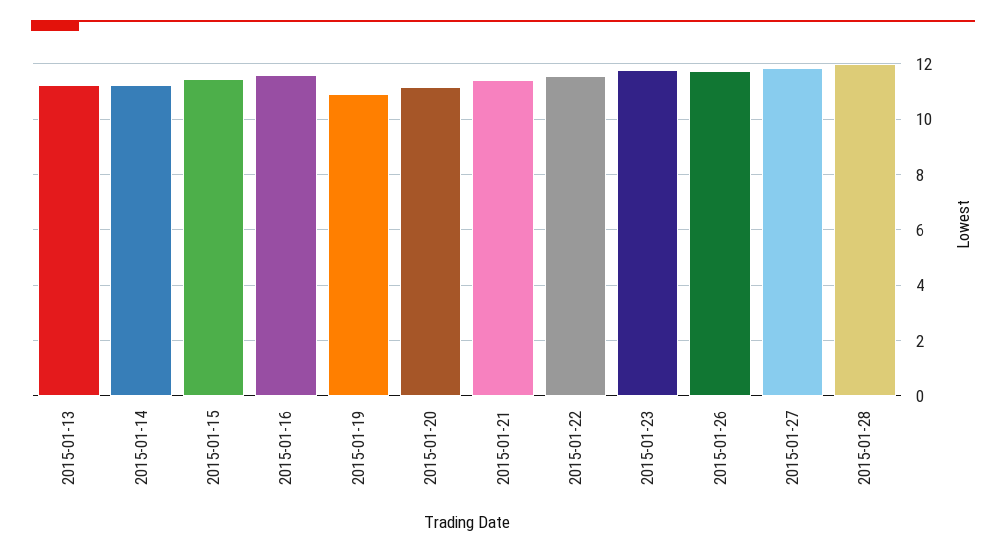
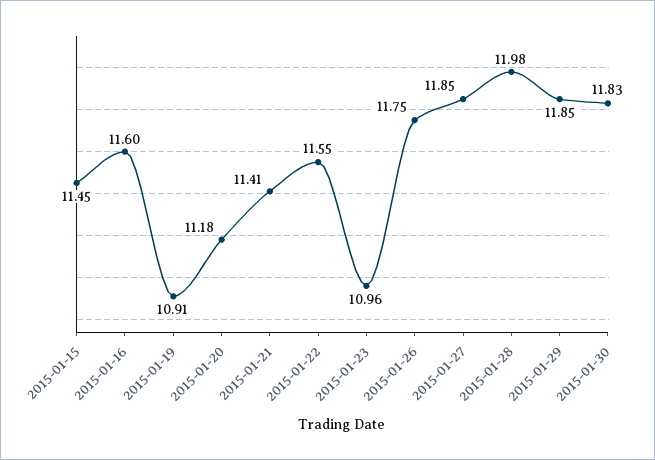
2015-01-13: 11.25 -> none
2015-01-14: 11.25 -> none
2015-01-23: 11.75 -> 10.96
2015-01-29: none -> 11.85
2015-01-30: none -> 11.83

